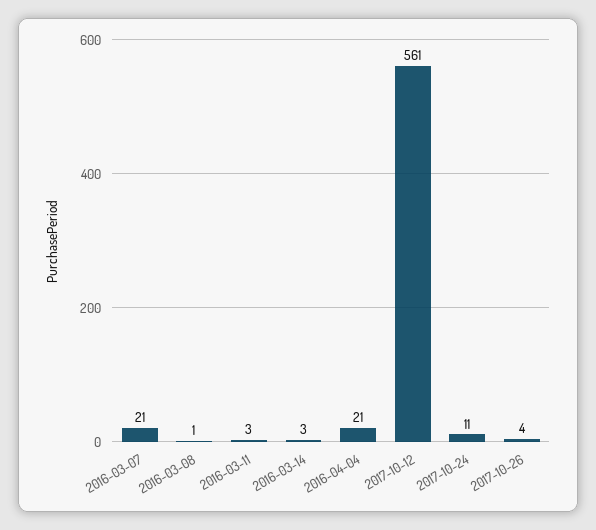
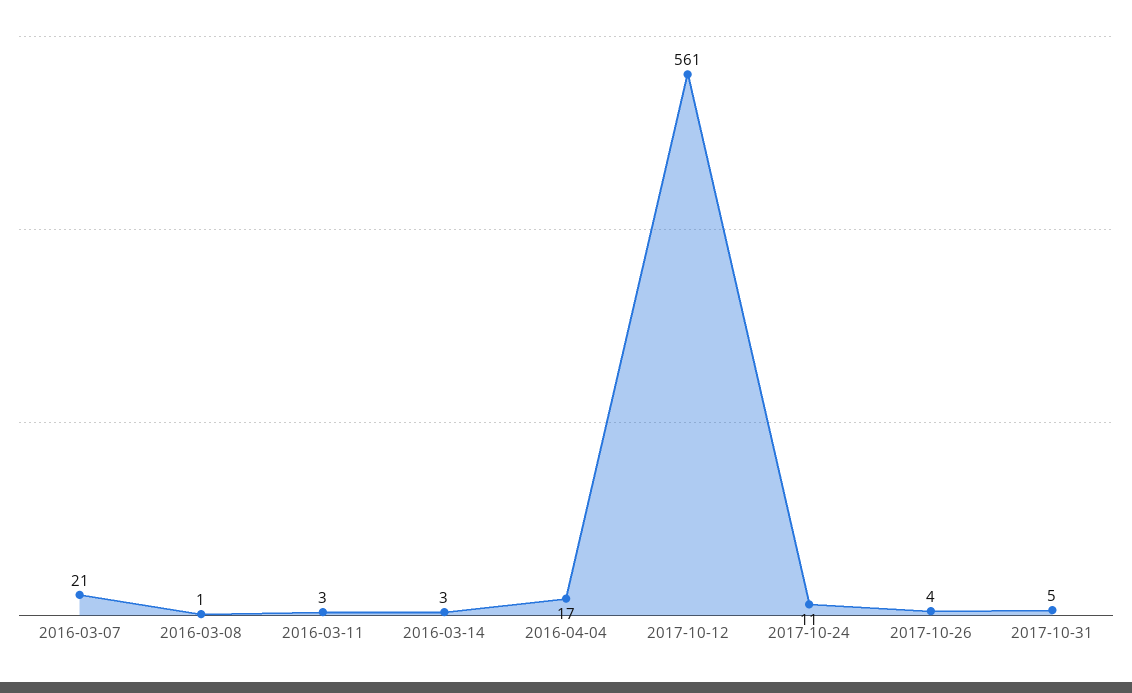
2016-04-04: 21 -> 17
2017-10-31: none -> 5

